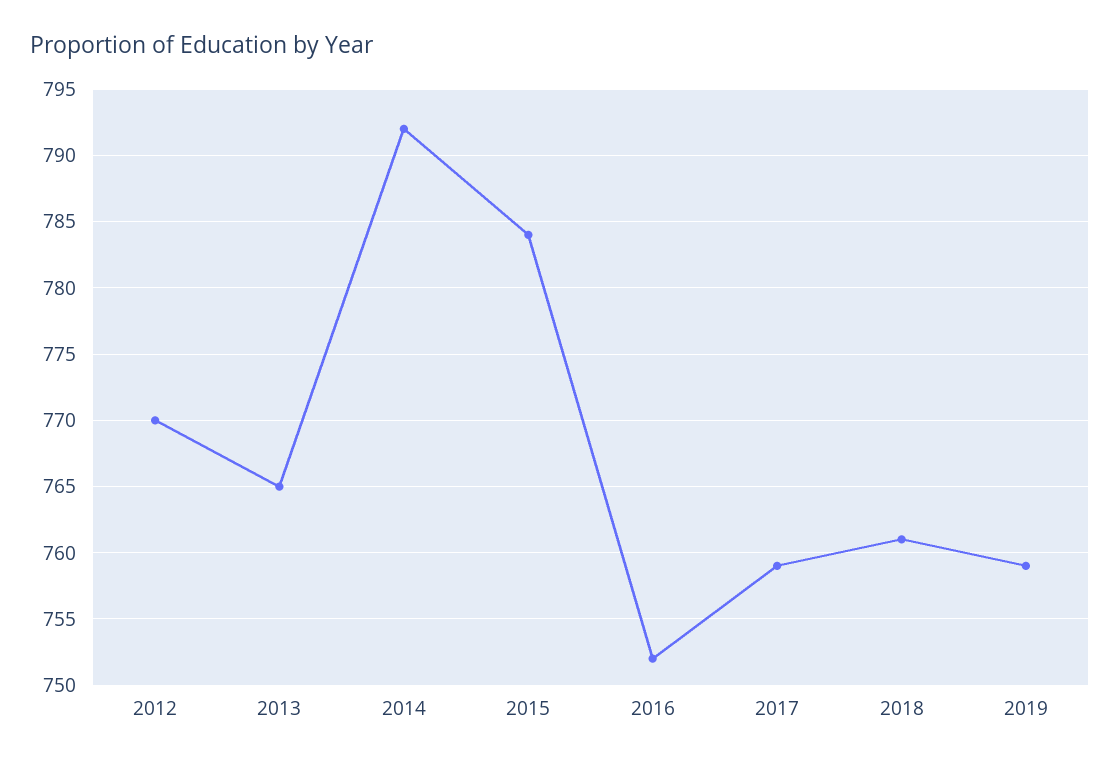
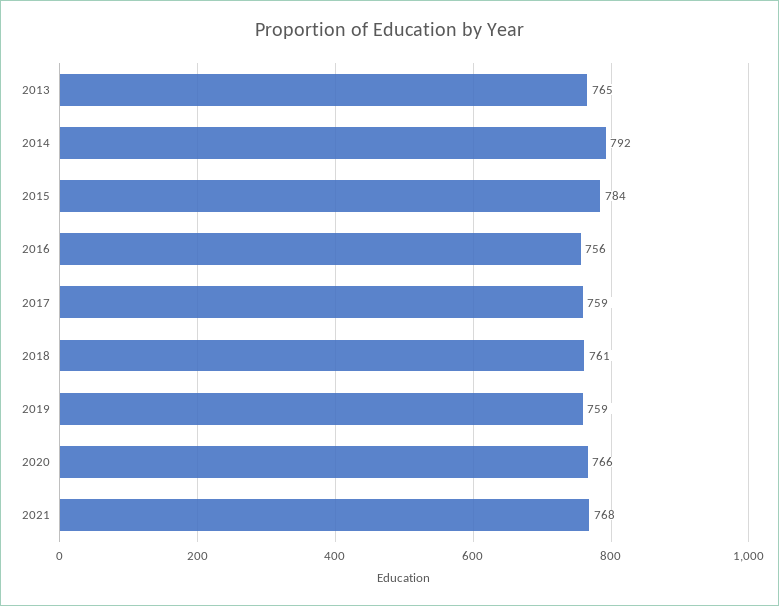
2012: 770 -> none
2016: 752 -> 756
2020: none -> 766
2021: none -> 768

